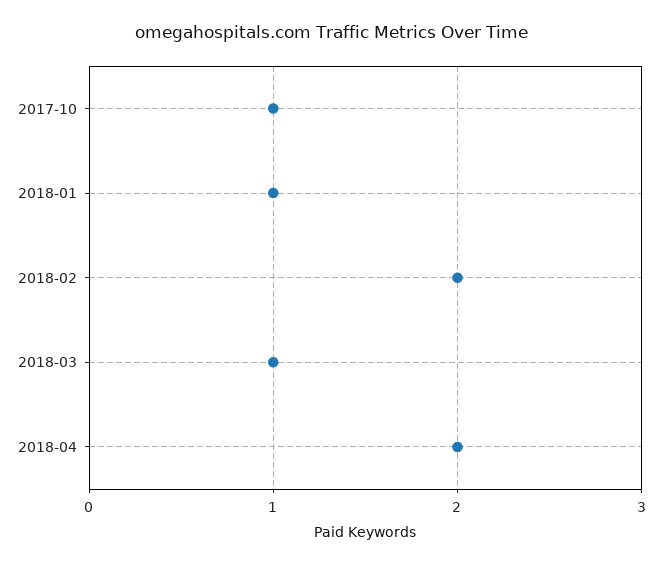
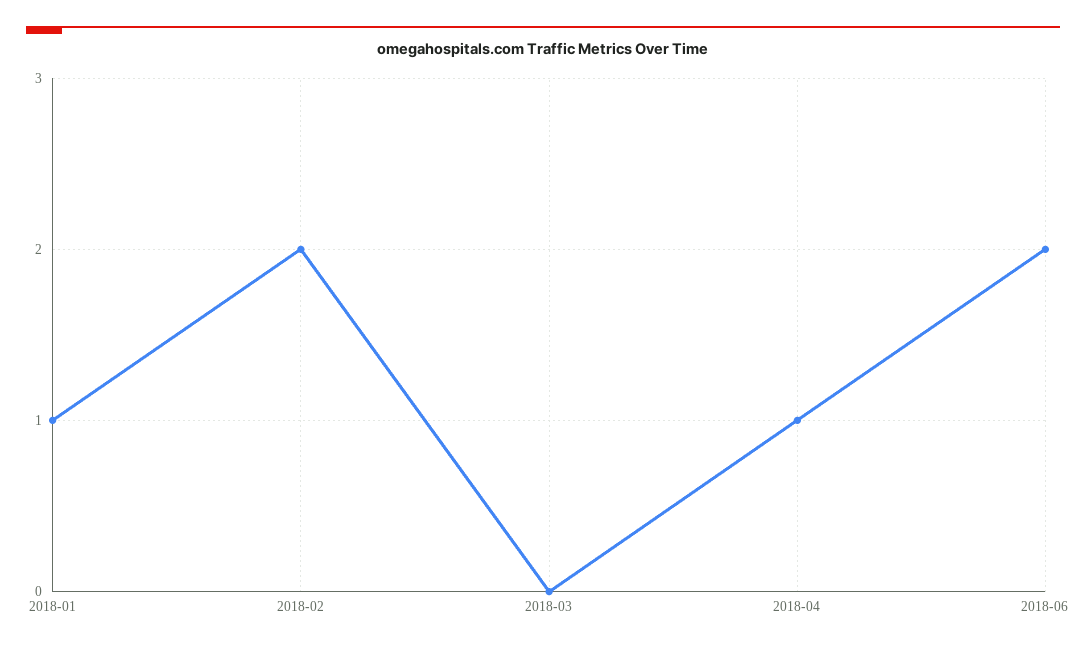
2017-10: 1 -> none
2018-03: 1 -> 0
2018-04: 2 -> 1
2018-06: none -> 2

